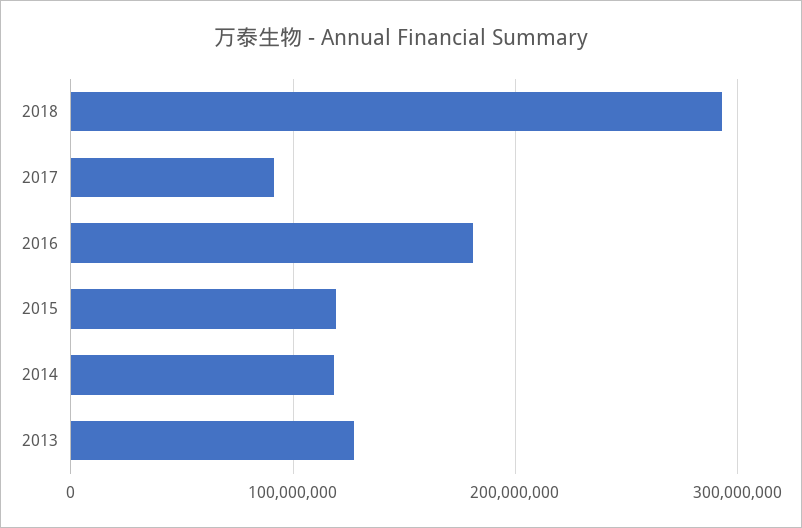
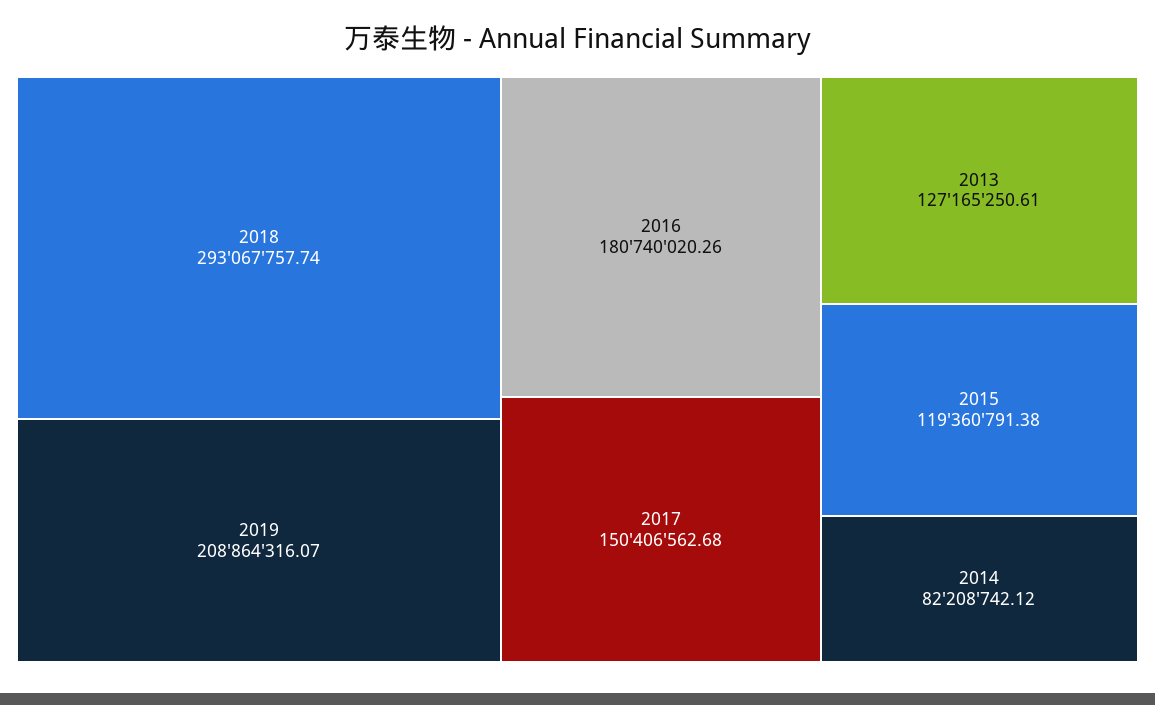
2017: 90000000 -> 150406562.68
2014: 120000000 -> 82208742.12
2019: none -> 208864316.07

